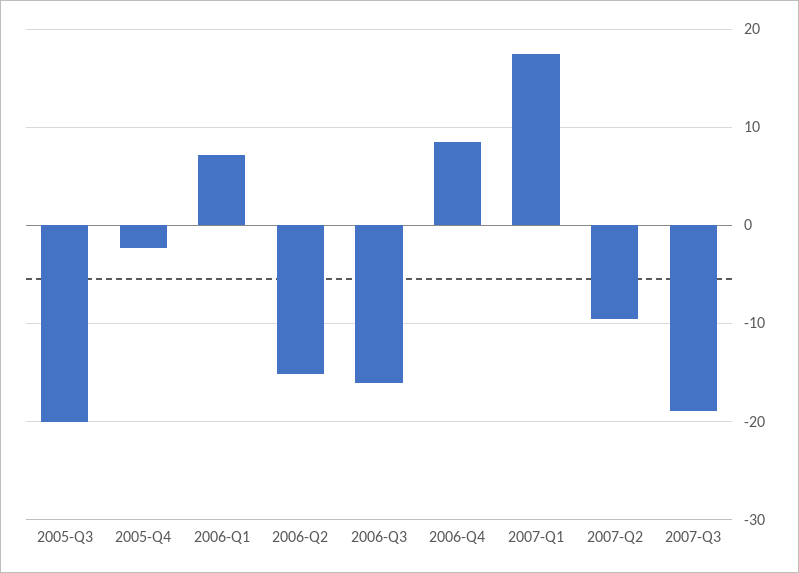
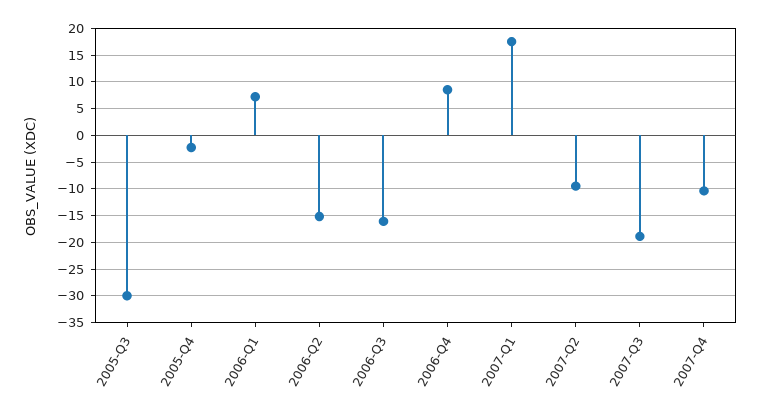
2005-Q3: -20 -> -30
2007-Q4: none -> -10

